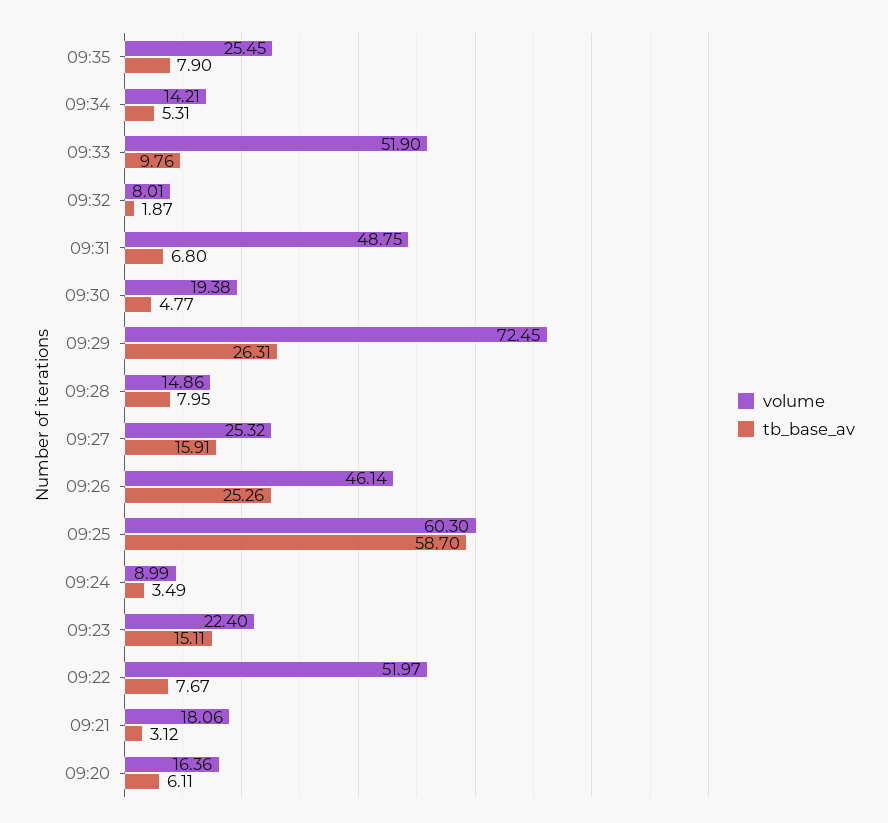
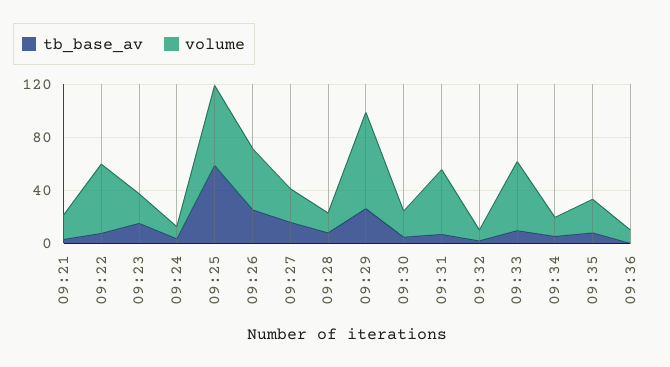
volume, 09:20: 16.36 -> none
tb_base_av, 09:20: 6.11 -> none
tb_base_av, 09:36: none -> 0
volume, 09:36: none -> 10

